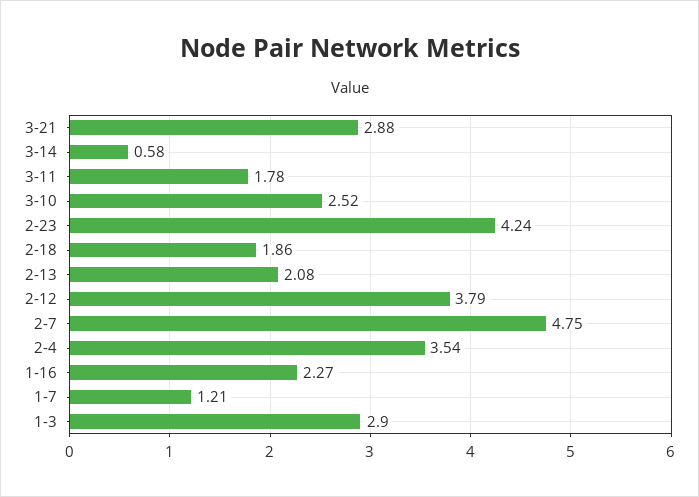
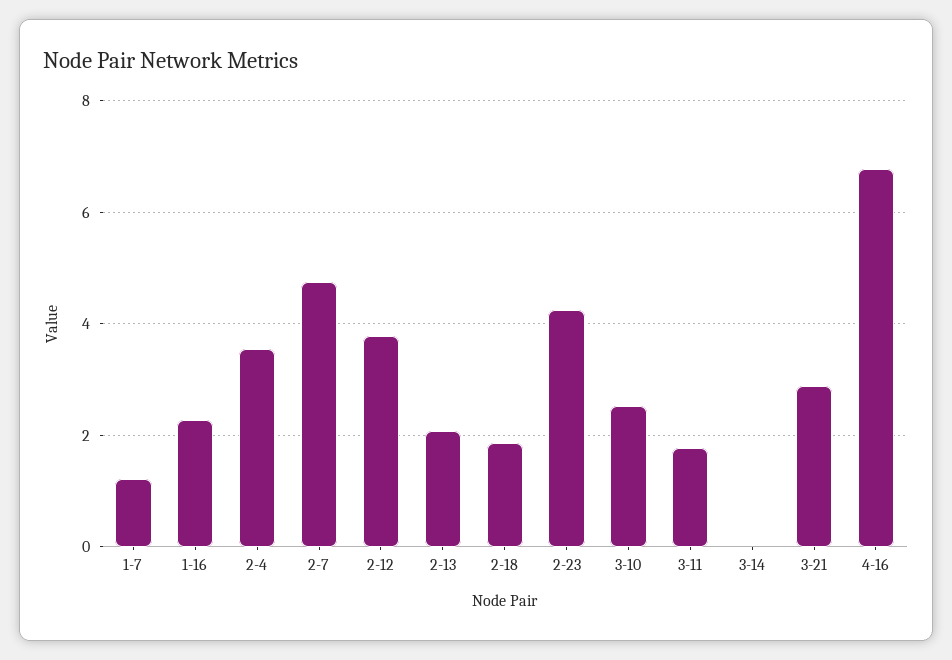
3-14: 0.58 -> 0
1-3: 2.9 -> none
4-16: none -> 6.8

